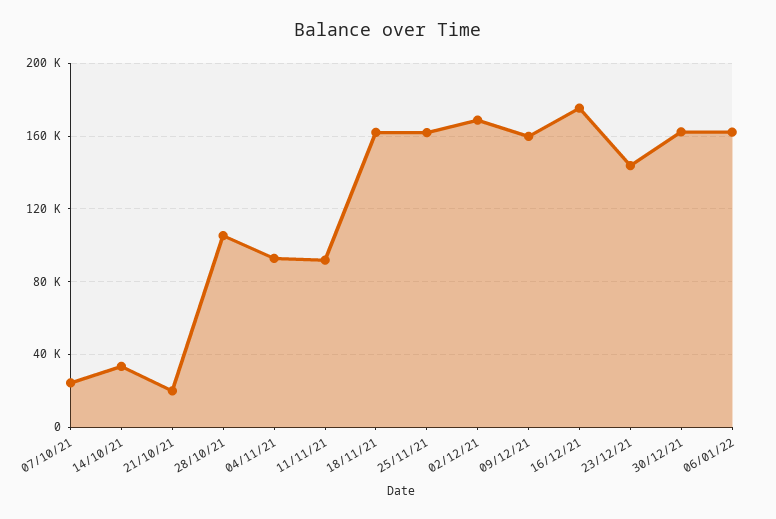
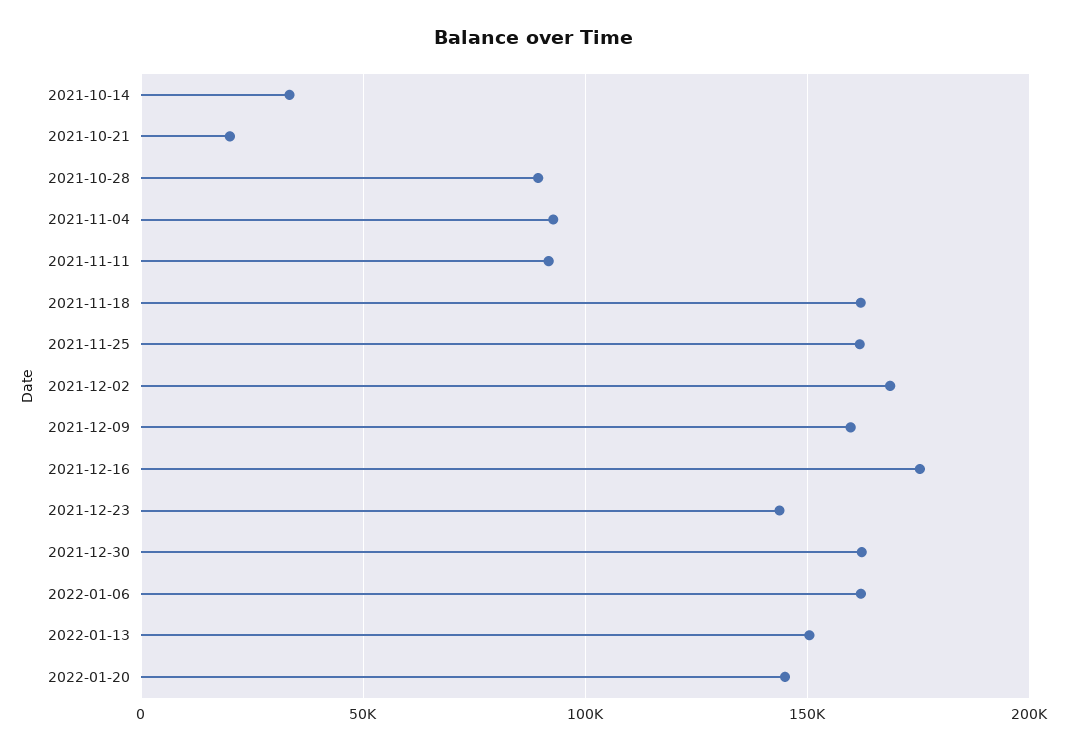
07/10/21: 25000 -> none
28/10/21: 105000 -> 90000
2022-01-13: none -> 150000
2022-01-20: none -> 145000

